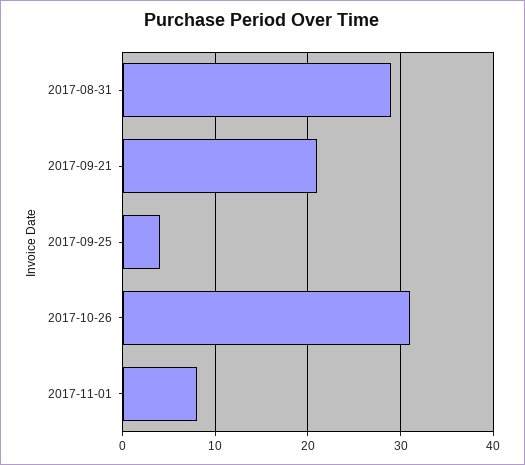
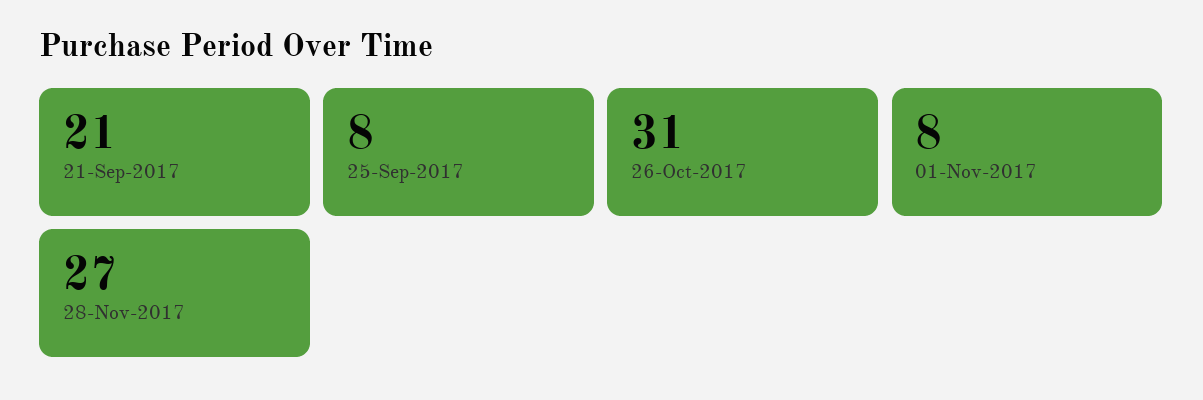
2017-08-31: 29 -> none
2017-09-25: 4 -> 8
28-Nov-2017: none -> 27

